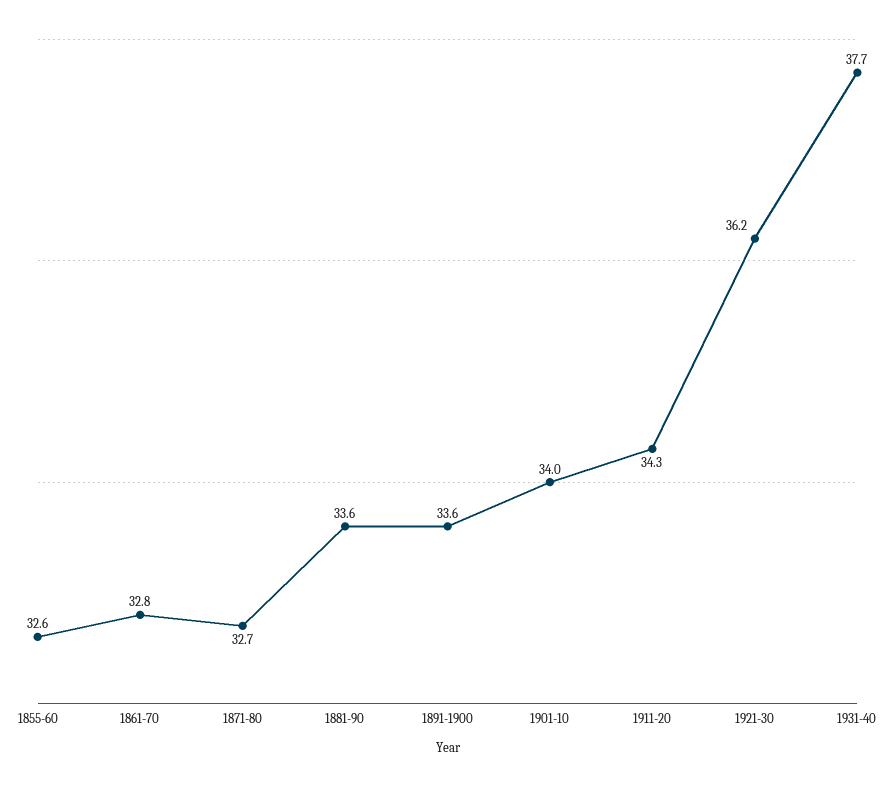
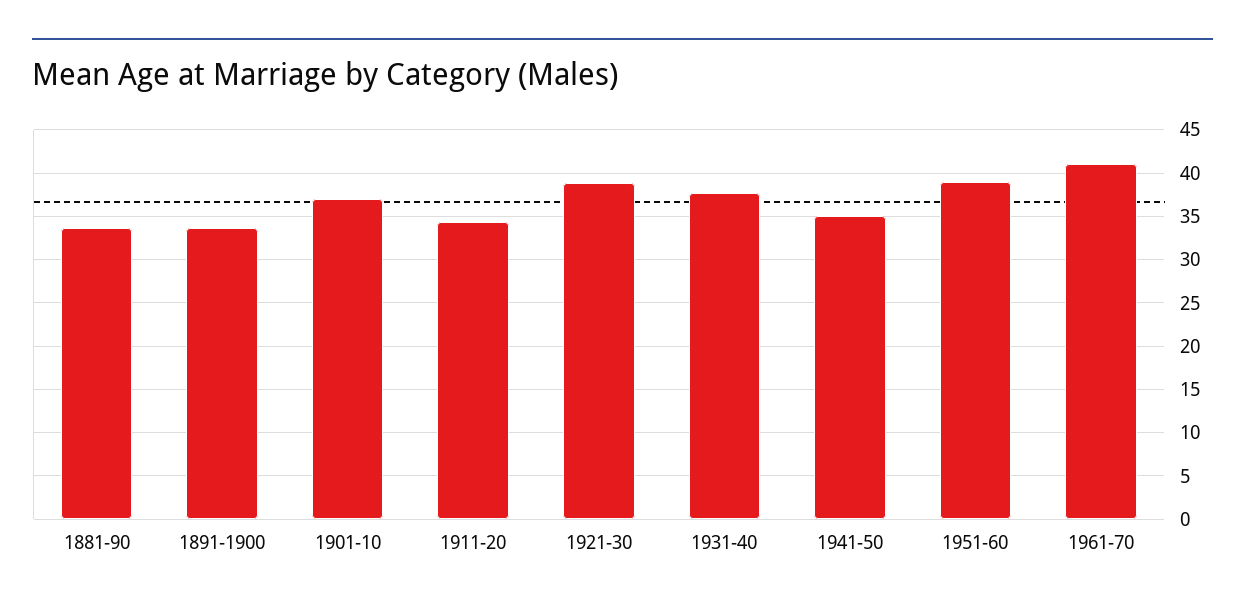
1855-60: 32.6 -> none
1861-70: 32.8 -> none
1871-80: 32.7 -> none
1901-10: 34 -> 37
1921-30: 36.2 -> 39
1941-50: none -> 35
1951-60: none -> 39
1961-70: none -> 41

